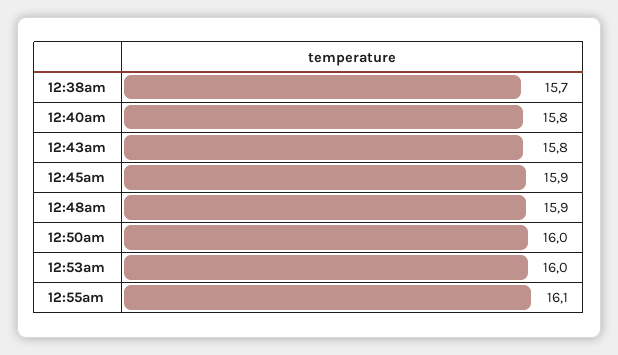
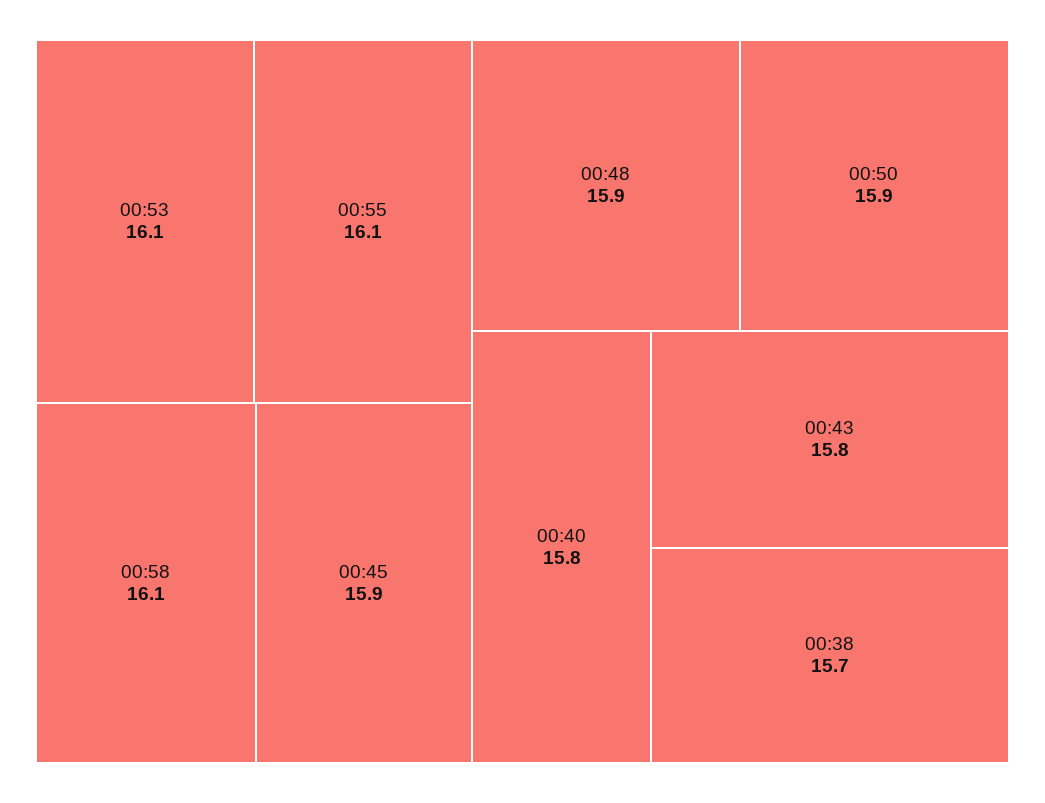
12:50am: 16 -> 15.9
12:53am: 16 -> 16.1
00:58: none -> 16.1

